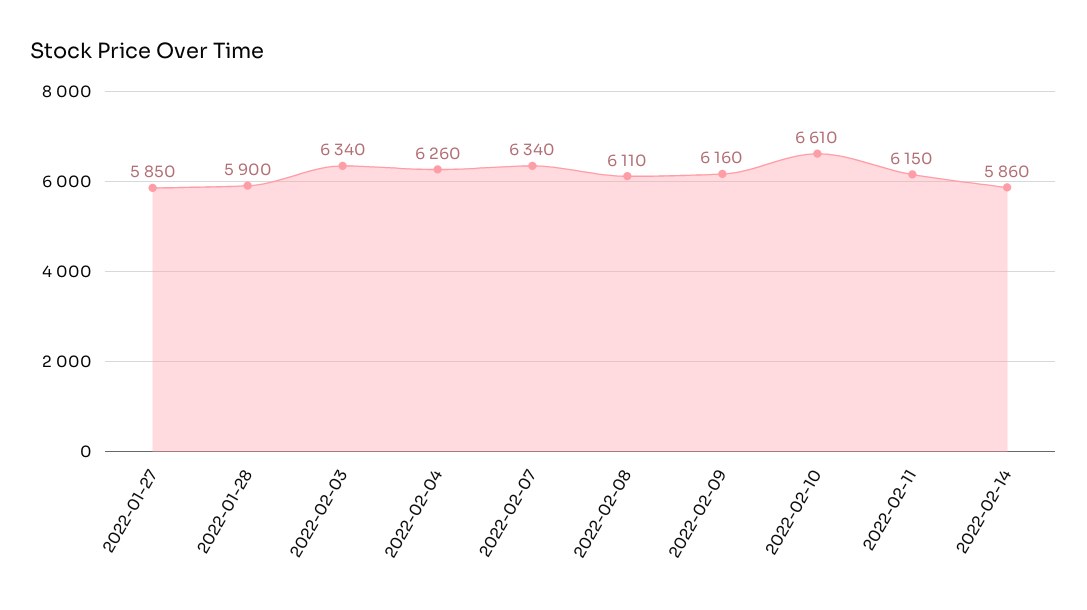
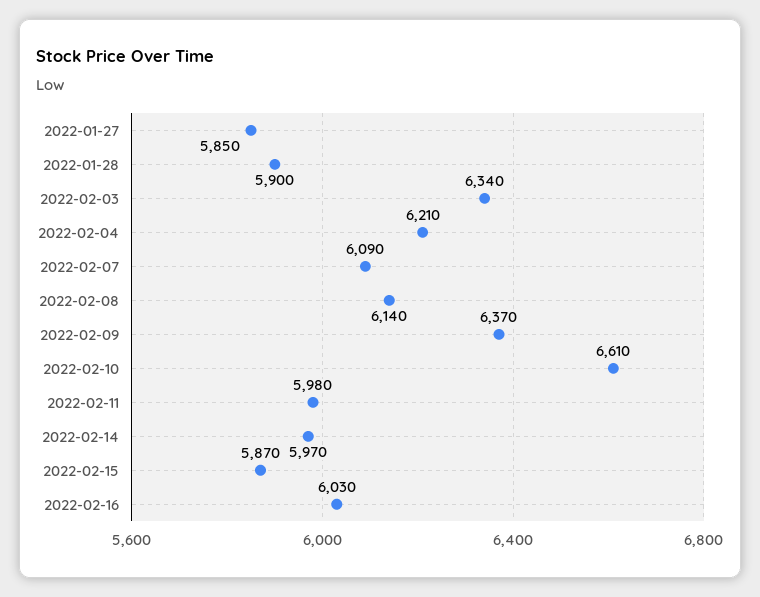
2022-02-04: 6260 -> 6210
2022-02-07: 6340 -> 6090
2022-02-08: 6110 -> 6140
2022-02-09: 6160 -> 6370
2022-02-11: 6150 -> 5980
2022-02-14: 5860 -> 5970
2022-02-15: none -> 5870
2022-02-16: none -> 6030

